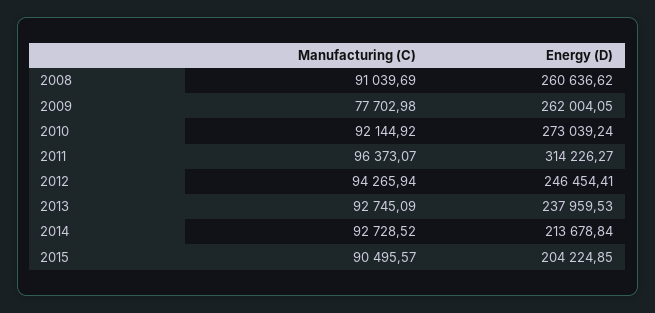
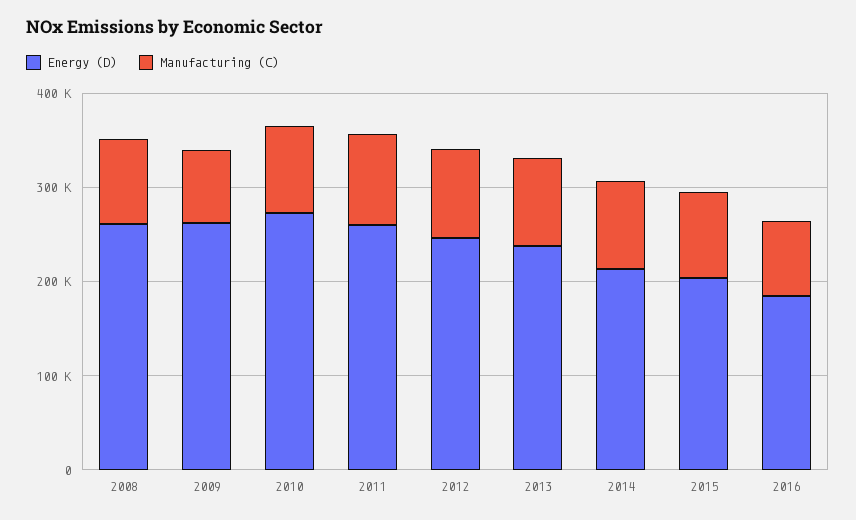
Energy (D), 2011: 314226.27 -> 260000
Energy (D), 2016: none -> 180000
Manufacturing (C), 2016: none -> 80000

